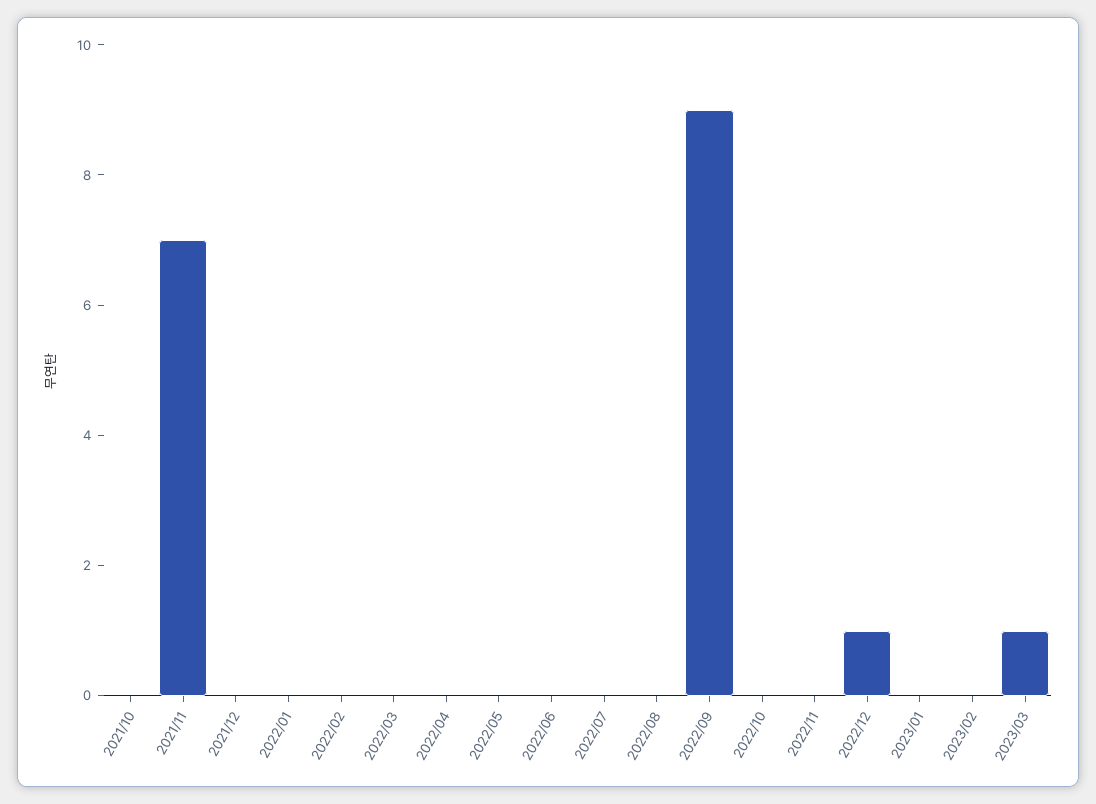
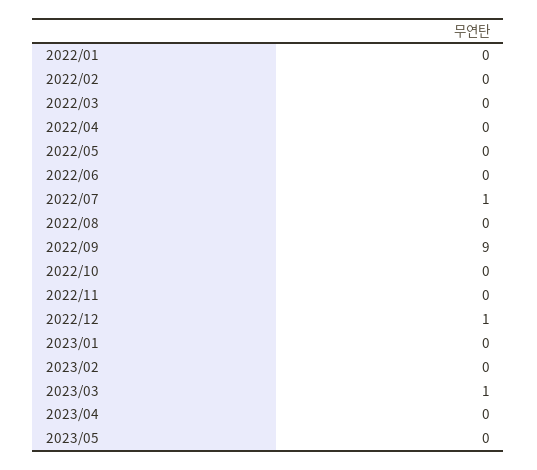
2021/10: 0 -> none
2021/11: 7 -> none
2021/12: 0 -> none
2022/07: 0 -> 1
2023/04: none -> 0
2023/05: none -> 0

